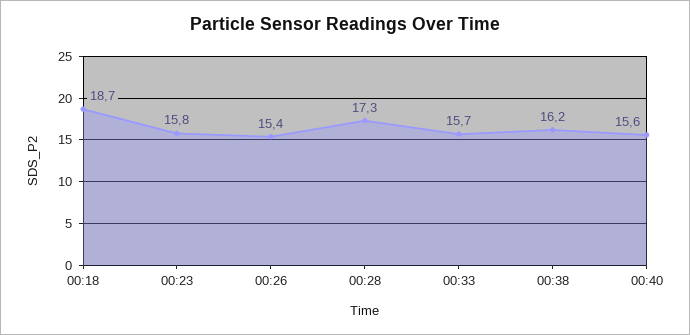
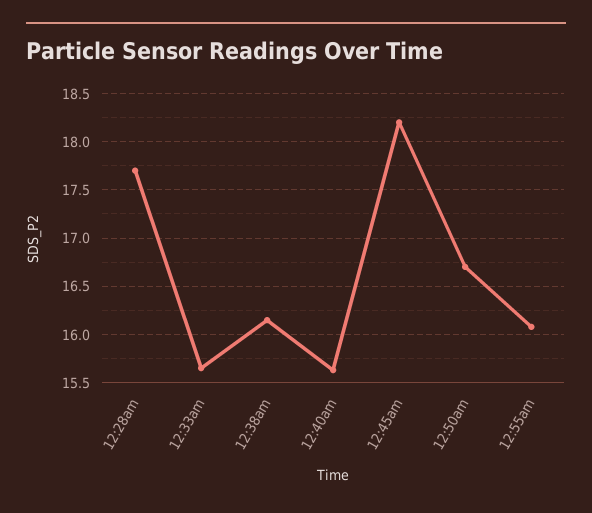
00:18: 18.7 -> none
00:23: 15.8 -> none
00:26: 15.4 -> none
00:28: 17.3 -> 17.7
12:45am: none -> 18.2
12:50am: none -> 16.7
12:55am: none -> 16.1

